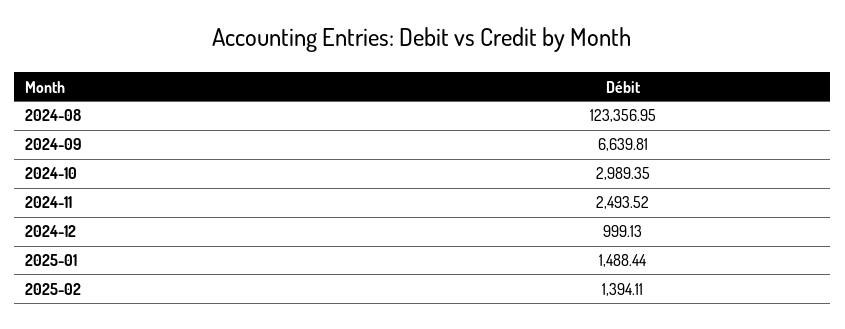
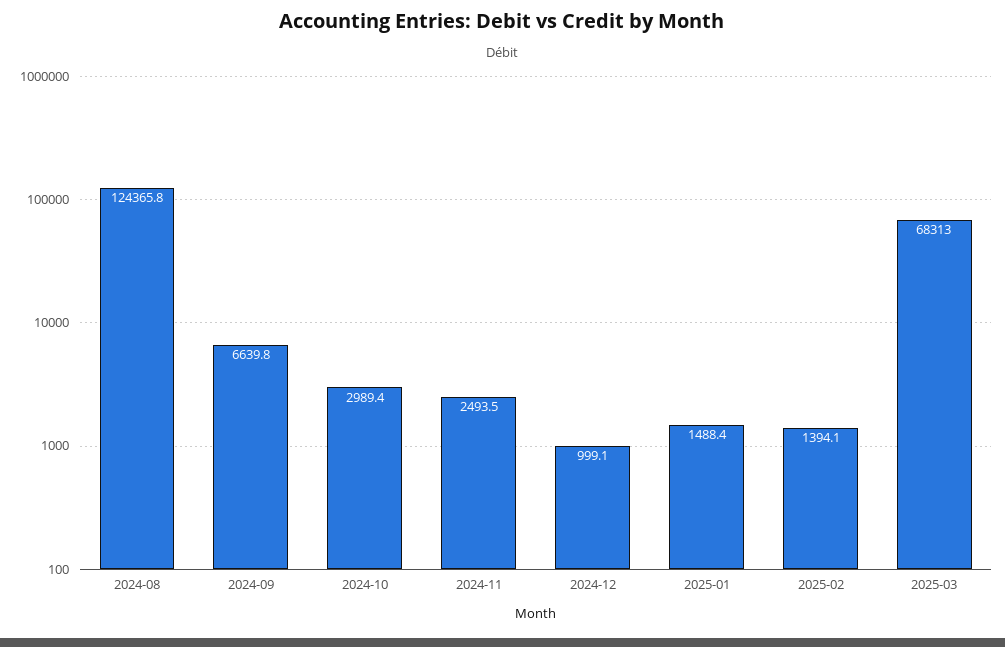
2024-08: 123356.95 -> 124365.8
2025-03: none -> 68313

